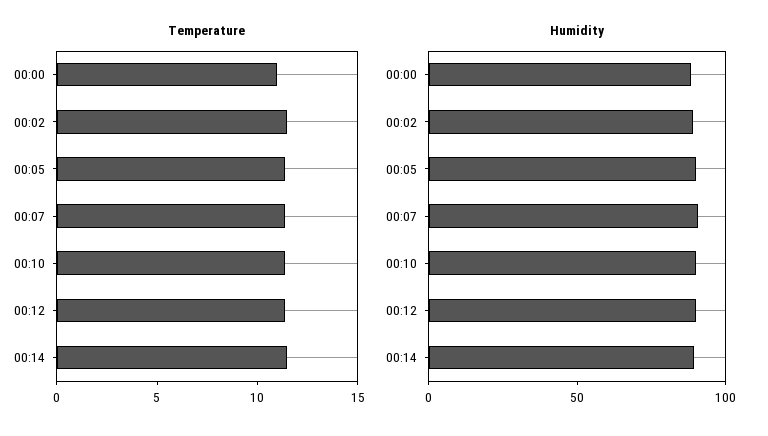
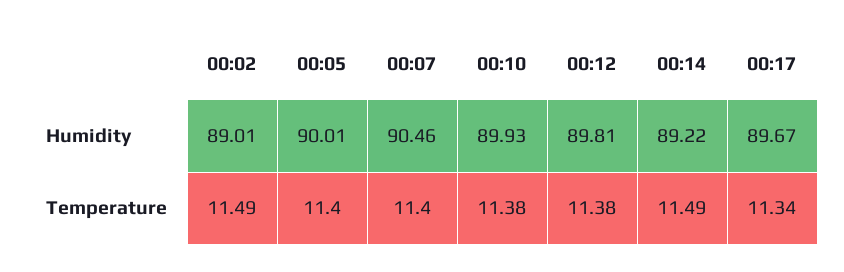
Temperature, 00:00: 11 -> none
Humidity, 00:00: 90 -> none
Humidity, 00:17: none -> 89.67
Temperature, 00:17: none -> 11.34

